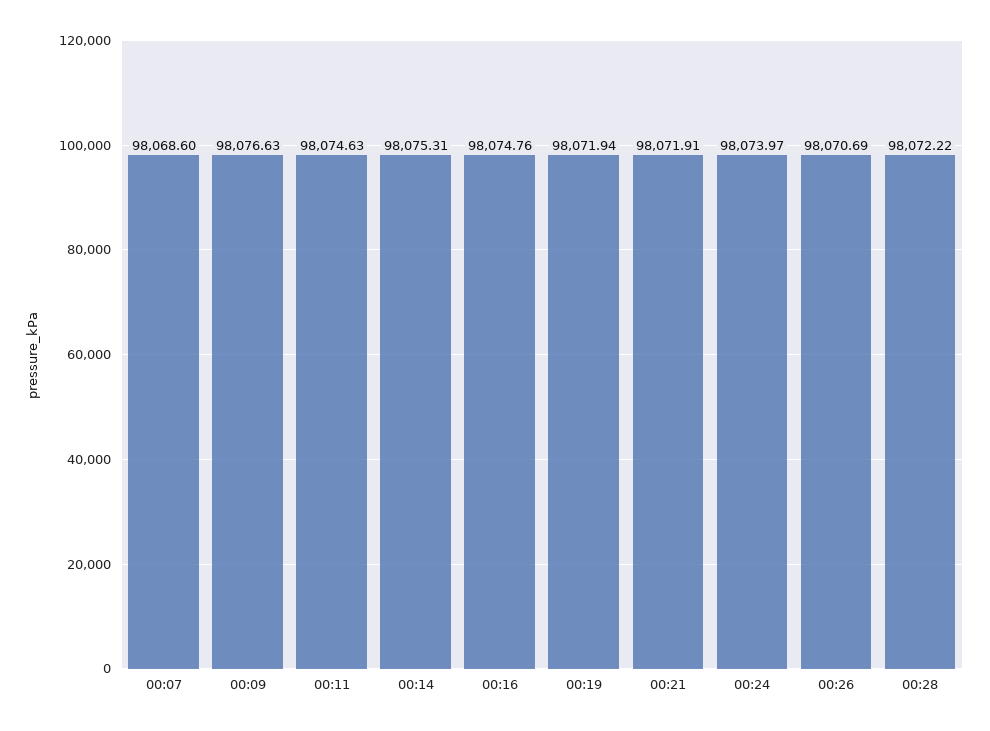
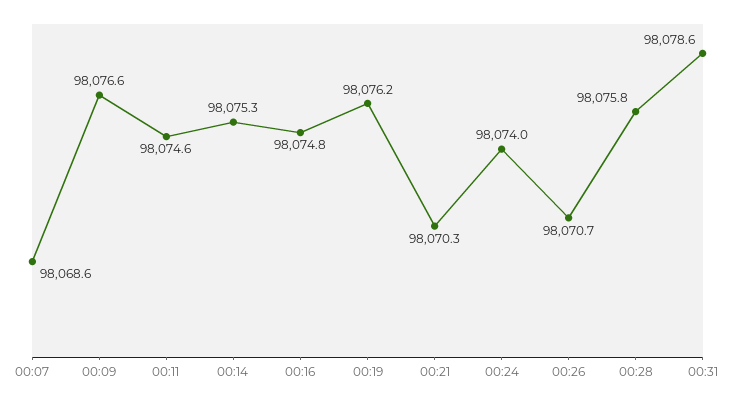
00:19: 98071.94 -> 98076.2
00:21: 98071.91 -> 98070.3
00:28: 98072.22 -> 98075.8
00:31: none -> 98078.6

